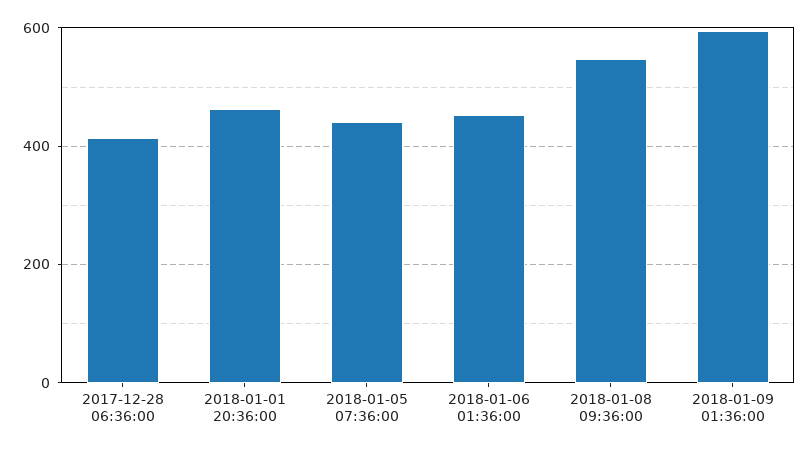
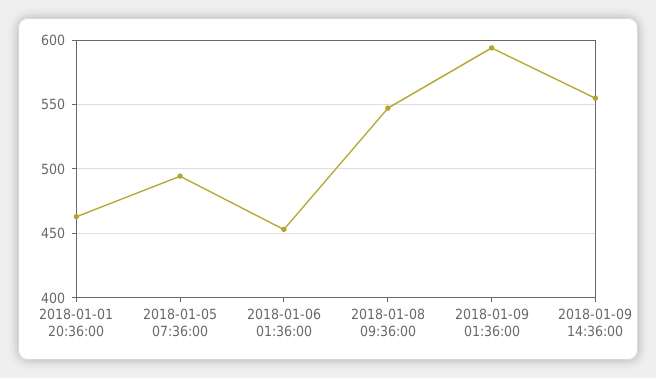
2017-12-28 06:36:00: 420 -> none
2018-01-05 07:36:00: 440 -> 495
2018-01-09 14:36:00: none -> 555

